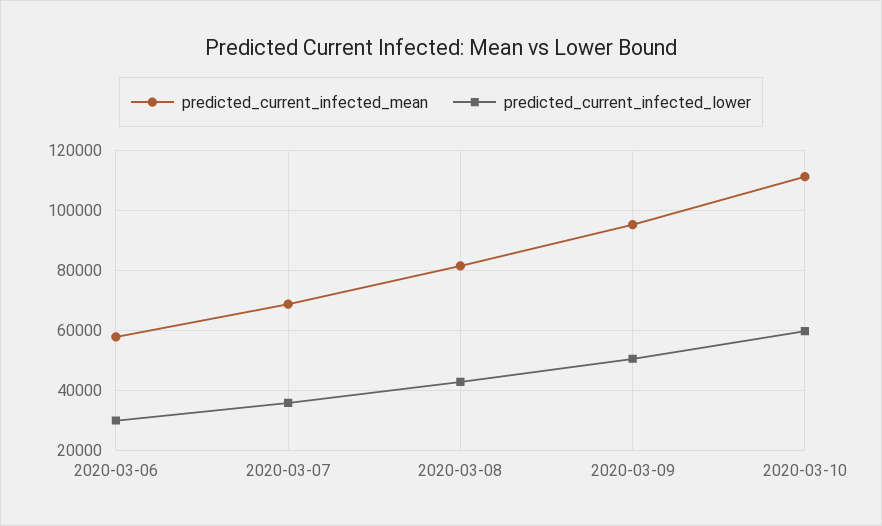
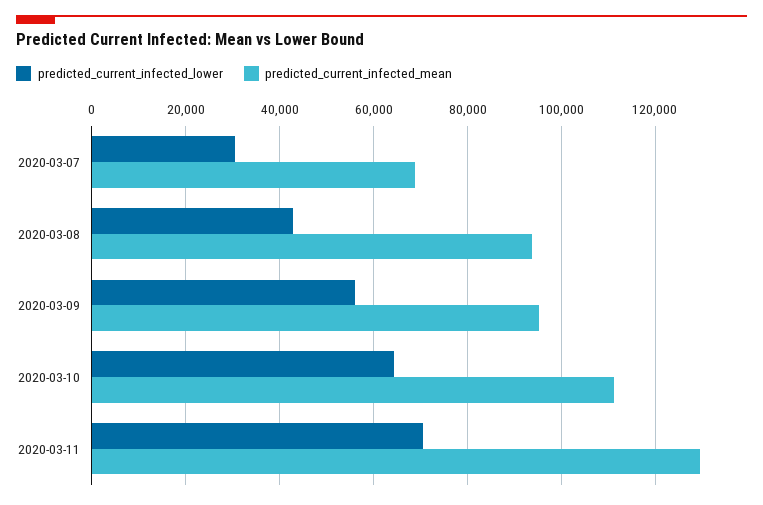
predicted_current_infected_mean, 2020-03-06: 58000 -> none
predicted_current_infected_lower, 2020-03-06: 30000 -> none
predicted_current_infected_lower, 2020-03-07: 36000 -> 30000
predicted_current_infected_mean, 2020-03-08: 82000 -> 94000
predicted_current_infected_lower, 2020-03-09: 50000 -> 56000
predicted_current_infected_lower, 2020-03-10: 60000 -> 64000
predicted_current_infected_lower, 2020-03-11: none -> 70000
predicted_current_infected_mean, 2020-03-11: none -> 130000

